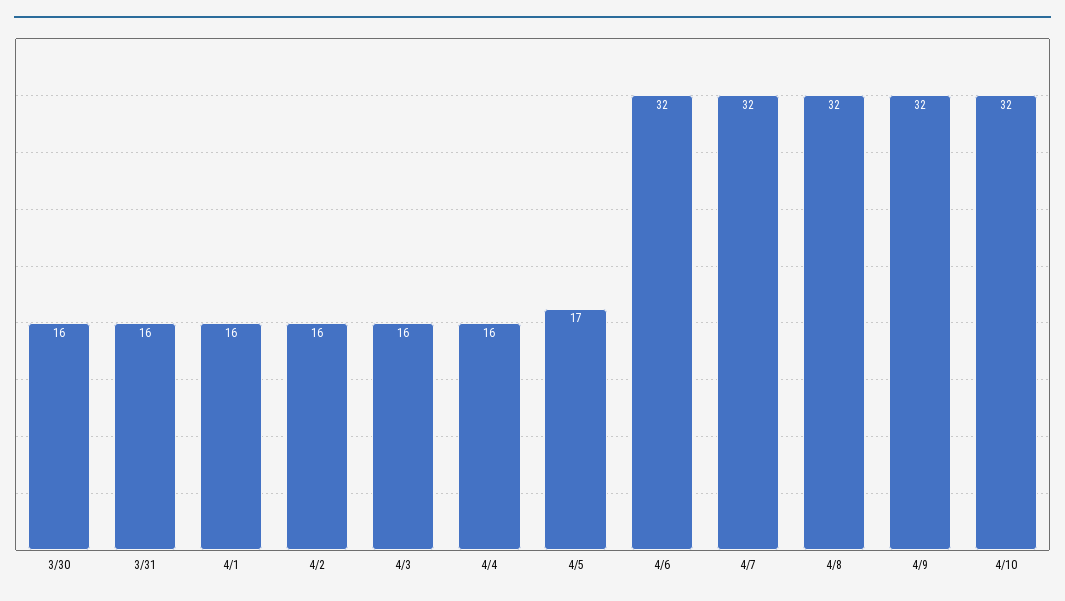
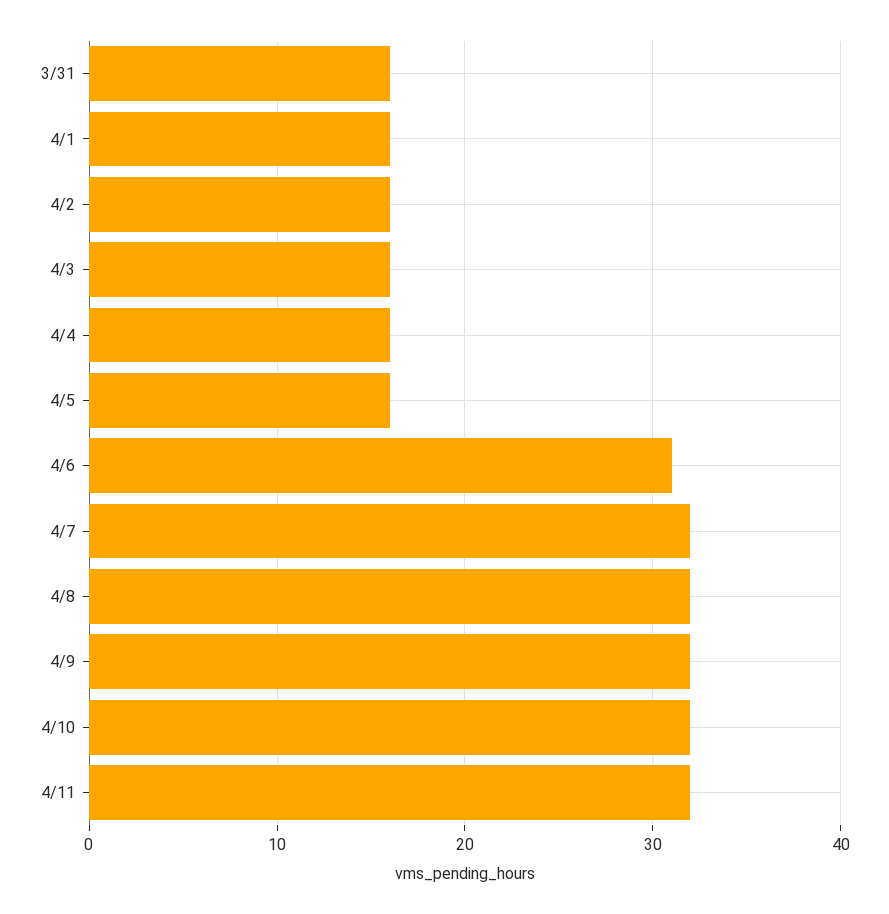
3/30: 16 -> none
4/5: 17 -> 16
4/6: 32 -> 31
4/11: none -> 32

